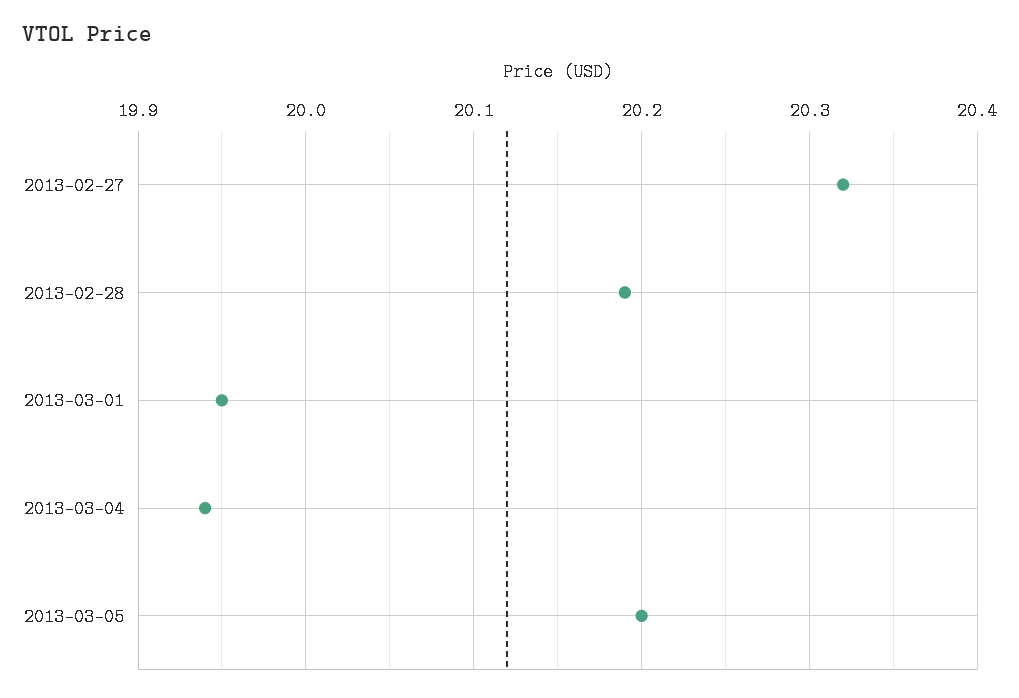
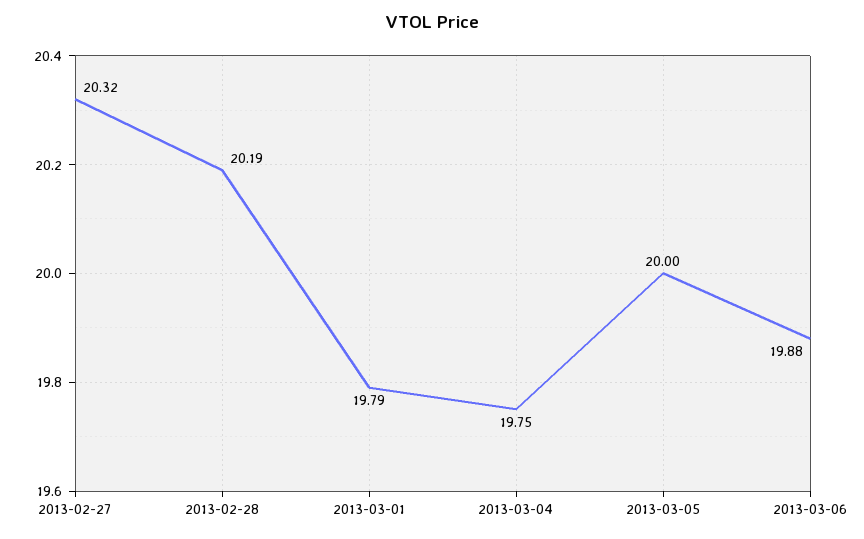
2013-03-01: 19.95 -> 19.79
2013-03-04: 19.94 -> 19.75
2013-03-05: 20.2 -> 20
2013-03-06: none -> 19.88

